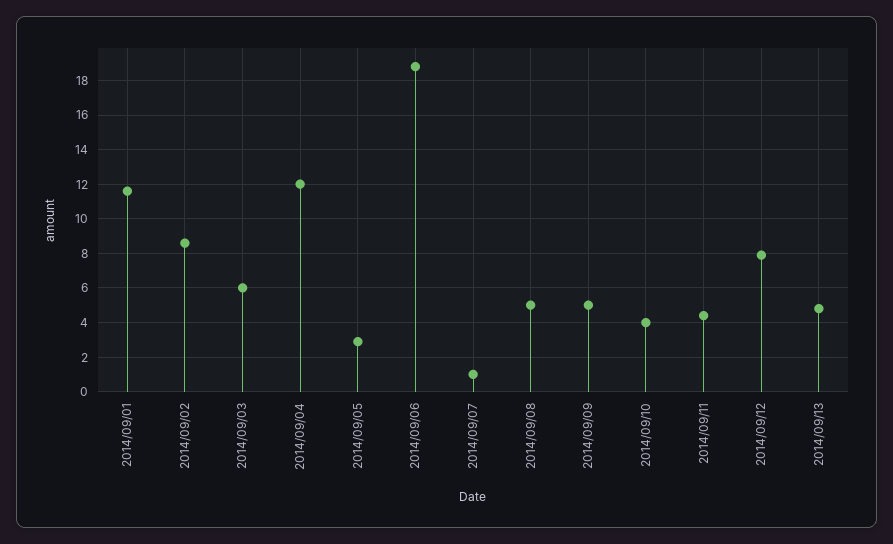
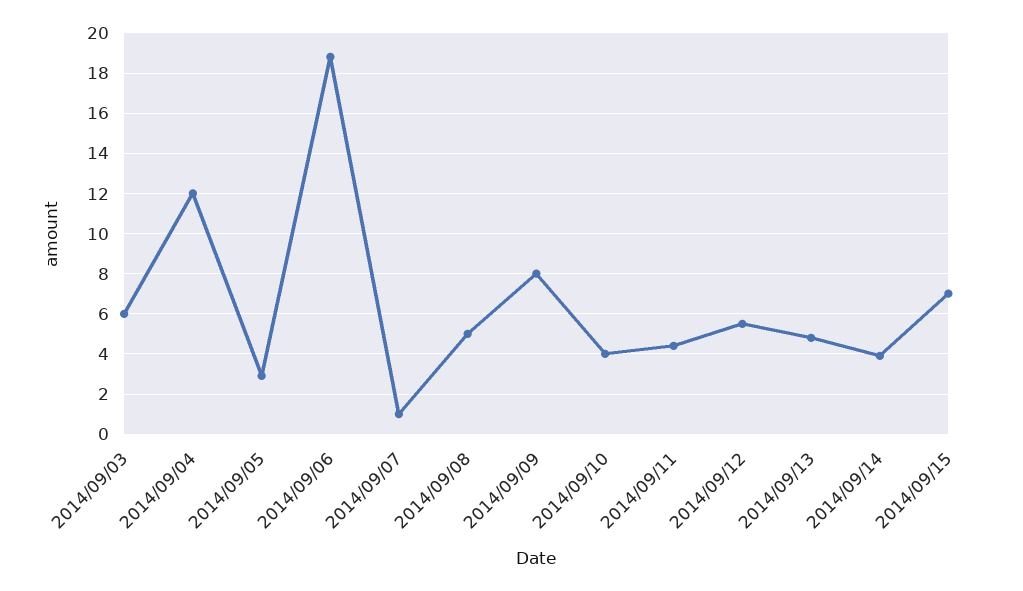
2014/09/01: 11.5 -> none
2014/09/02: 8.5 -> none
2014/09/09: 5 -> 8
2014/09/12: 8 -> 5.5
2014/09/14: none -> 4
2014/09/15: none -> 7

